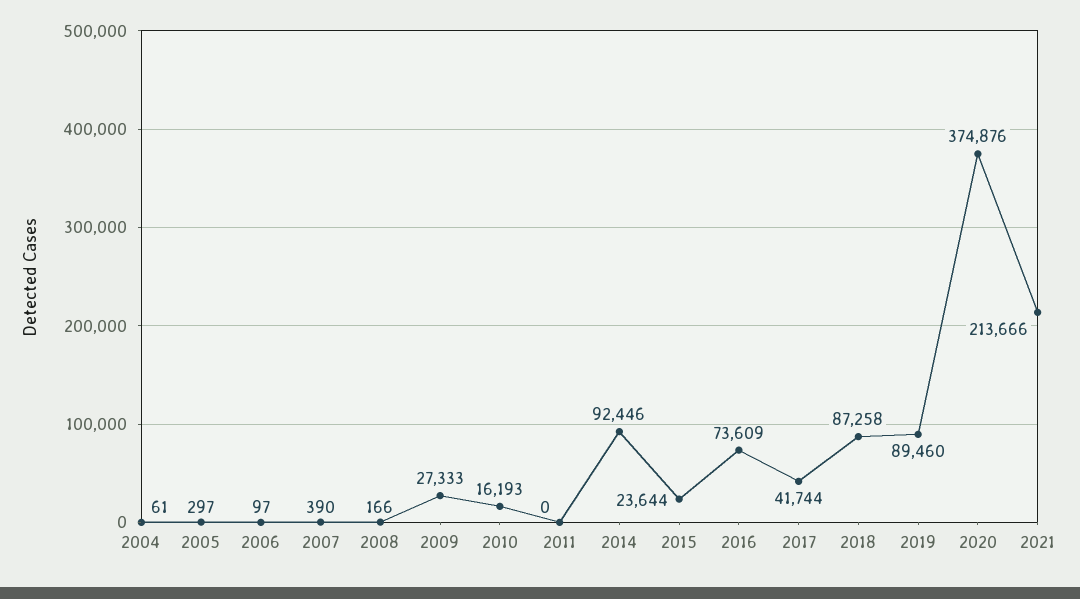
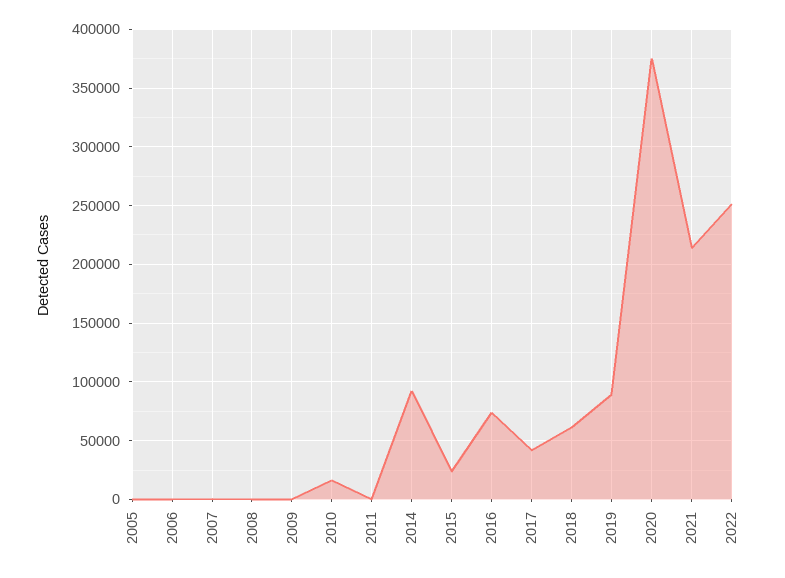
2004: 61 -> none
2009: 27333 -> 0
2018: 87258 -> 60000
2022: none -> 250000

